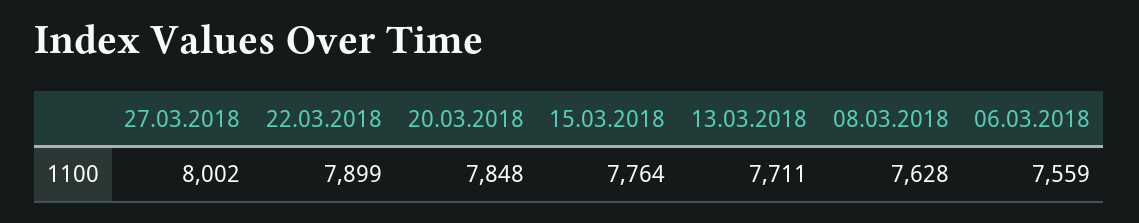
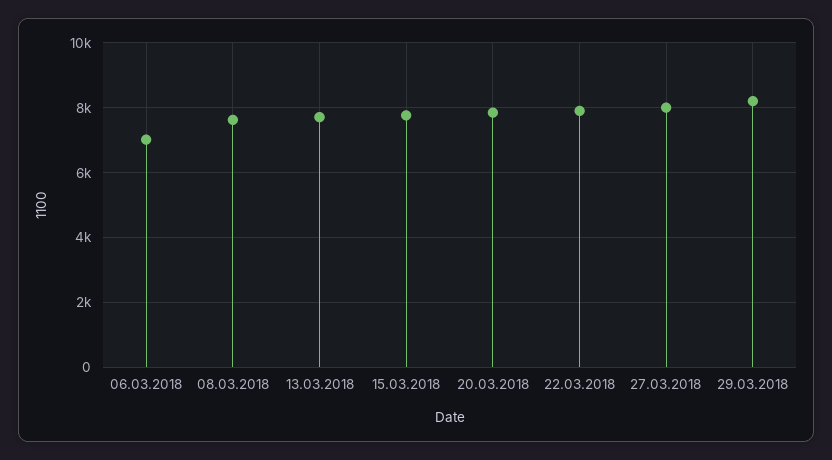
06.03.2018: 7559 -> 7000
29.03.2018: none -> 8200

